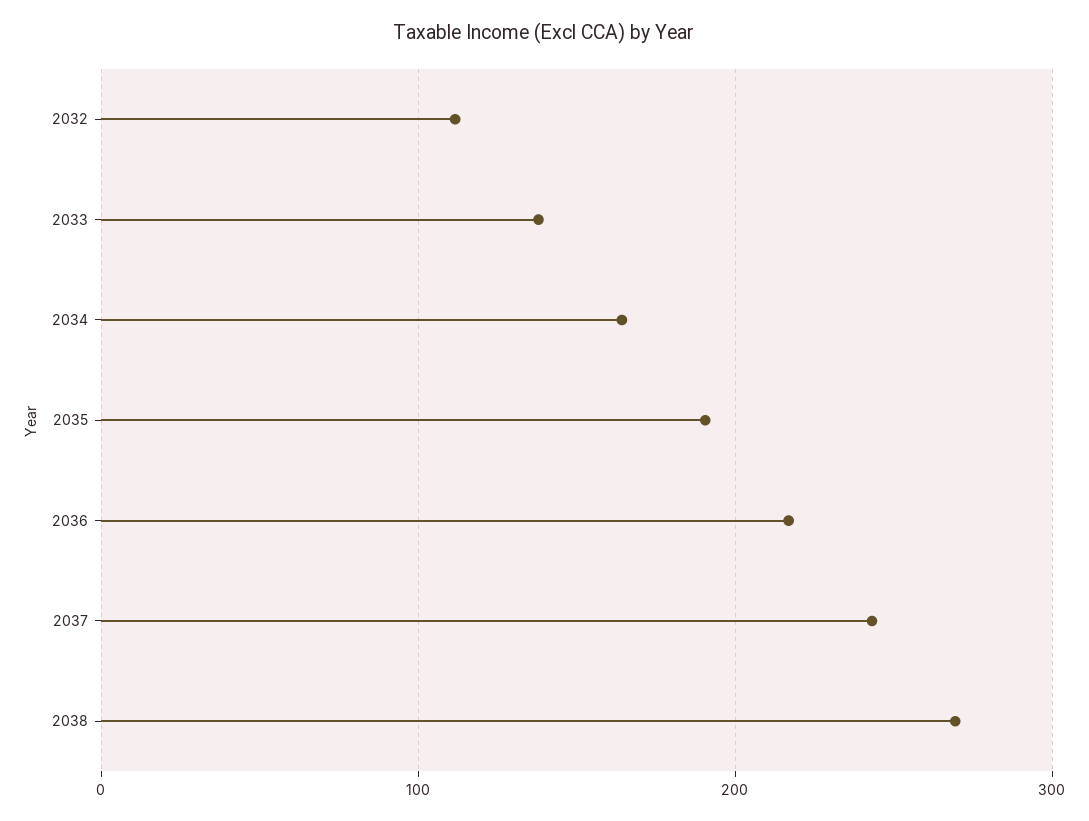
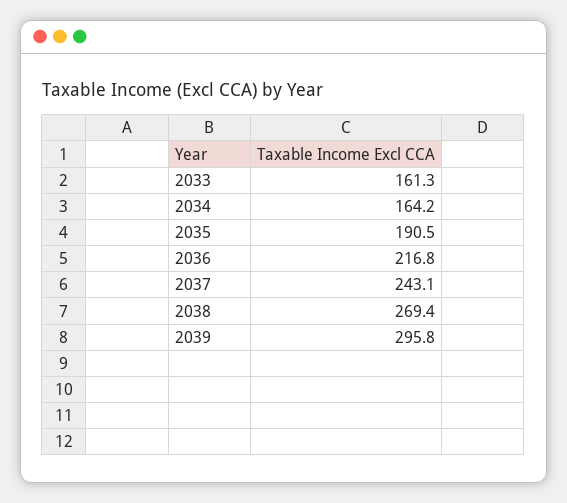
2032: 110 -> none
2033: 140 -> 161.3
2039: none -> 295.8

